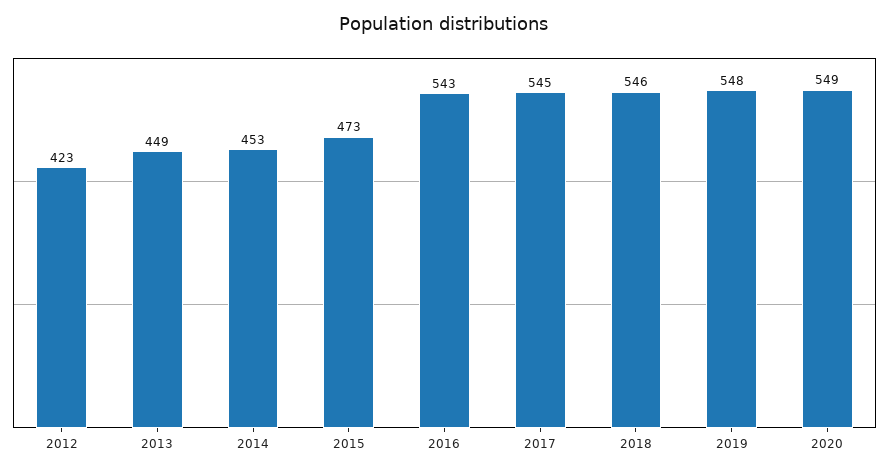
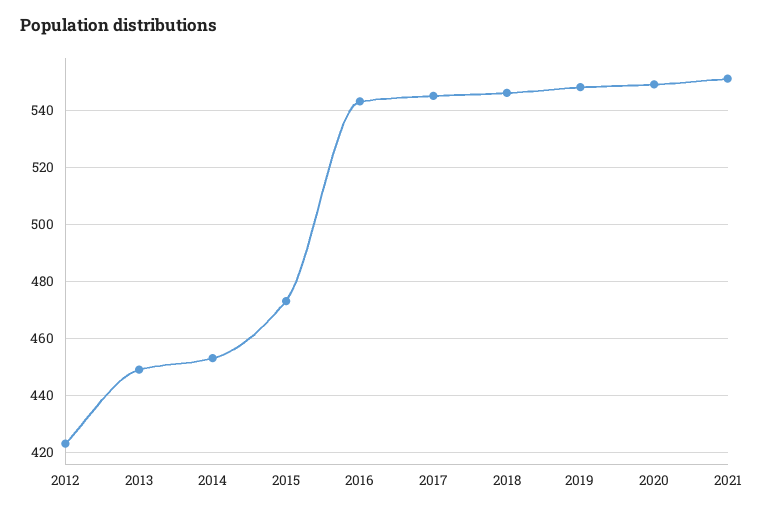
2021: none -> 550

